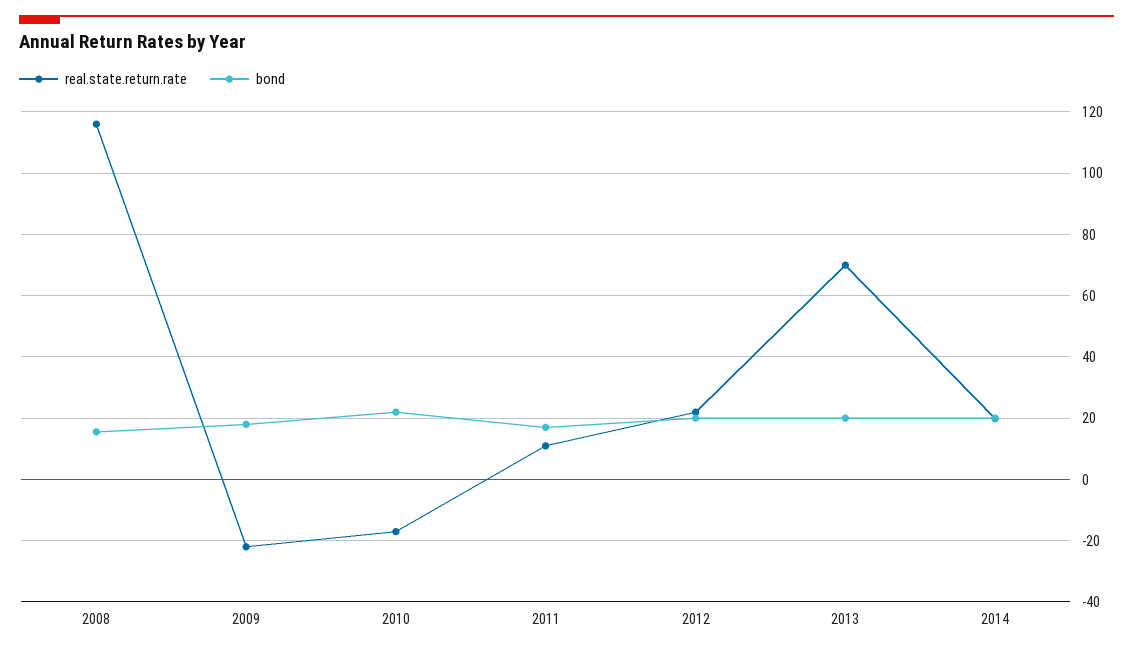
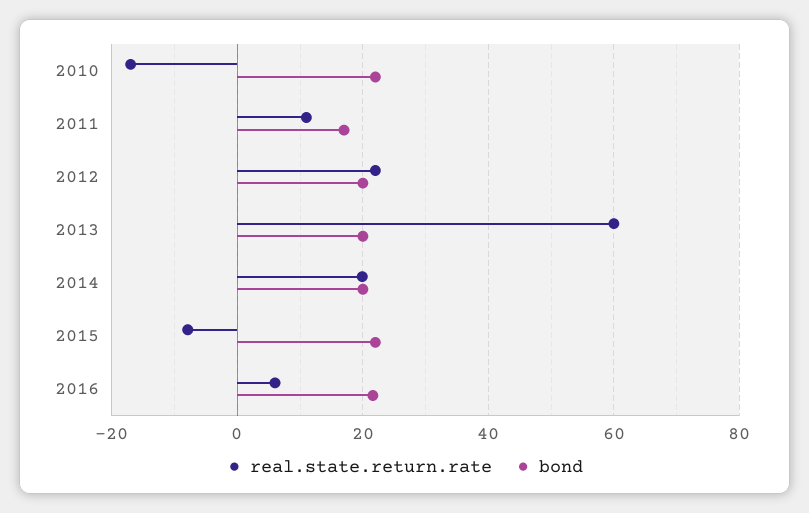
real.state.return.rate, 2008: 116 -> none
bond, 2008: 16 -> none
real.state.return.rate, 2009: -22 -> none
bond, 2009: 18 -> none
real.state.return.rate, 2013: 70 -> 60
real.state.return.rate, 2015: none -> -8
bond, 2015: none -> 22
real.state.return.rate, 2016: none -> 6
bond, 2016: none -> 22

